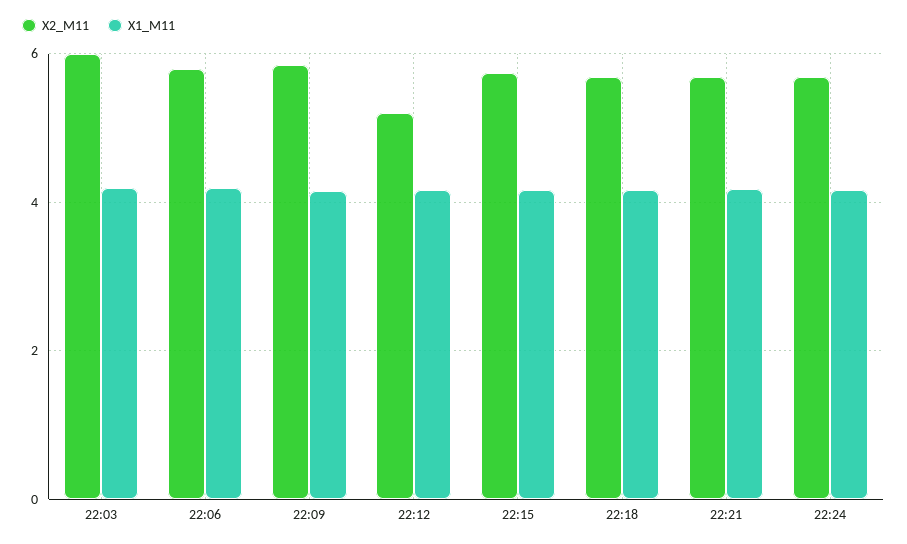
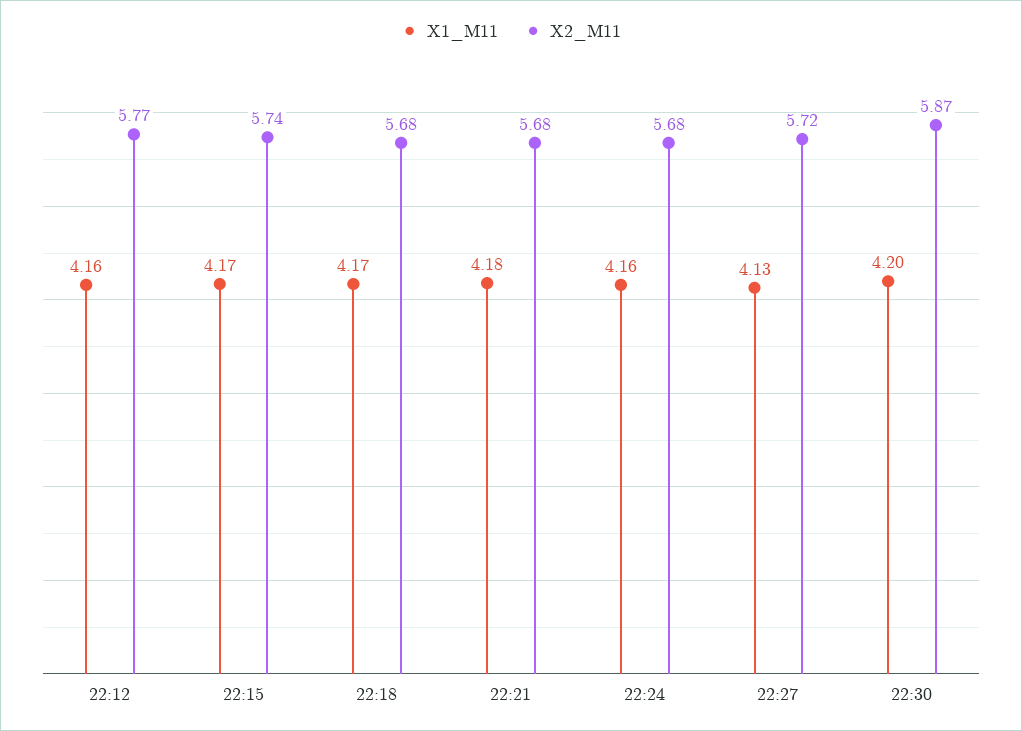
X2_M11, 22:03: 6 -> none
X1_M11, 22:03: 4.2 -> none
X2_M11, 22:06: 5.8 -> none
X1_M11, 22:06: 4.2 -> none
X2_M11, 22:09: 5.8 -> none
X1_M11, 22:09: 4.2 -> none
X2_M11, 22:12: 5.2 -> 5.77
X1_M11, 22:27: none -> 4.13
X2_M11, 22:27: none -> 5.72
X1_M11, 22:30: none -> 4.2
X2_M11, 22:30: none -> 5.87

